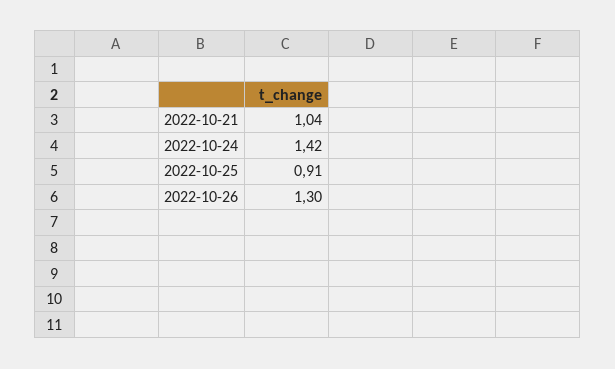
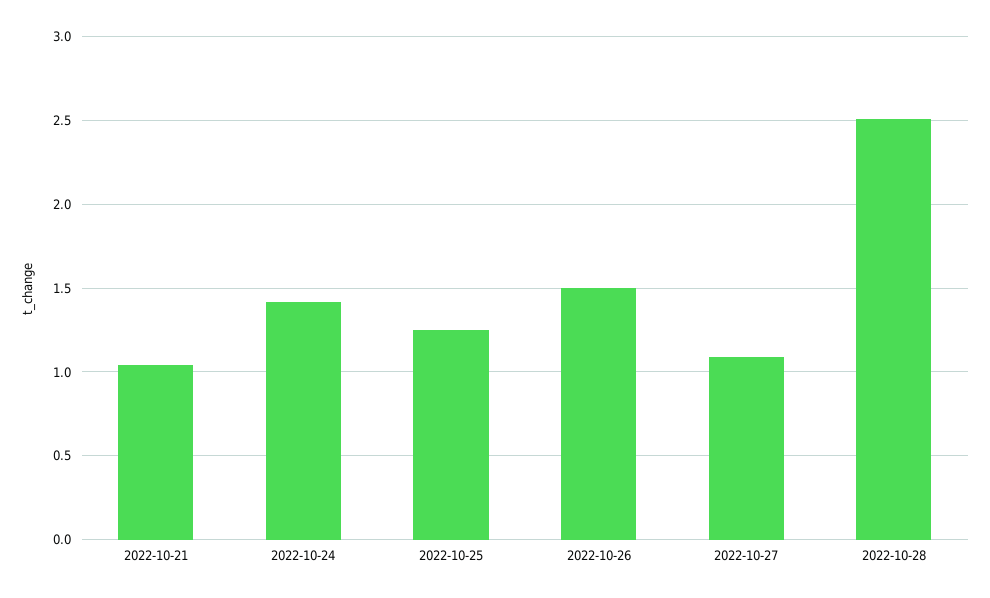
2022-10-25: 0.91 -> 1.25
2022-10-26: 1.3 -> 1.5
2022-10-27: none -> 1.1
2022-10-28: none -> 2.5

